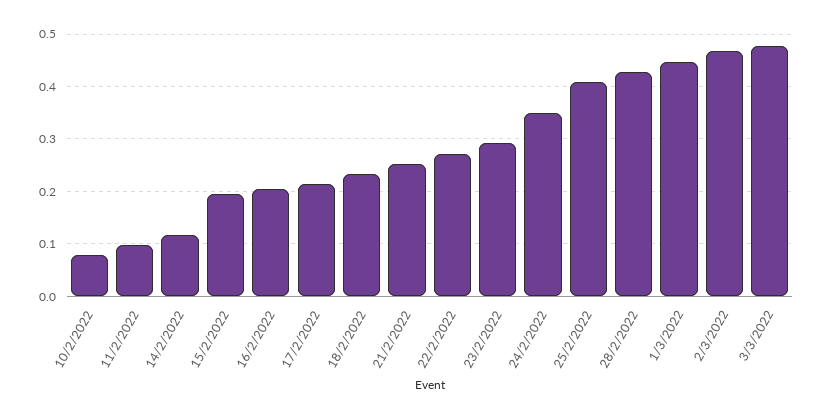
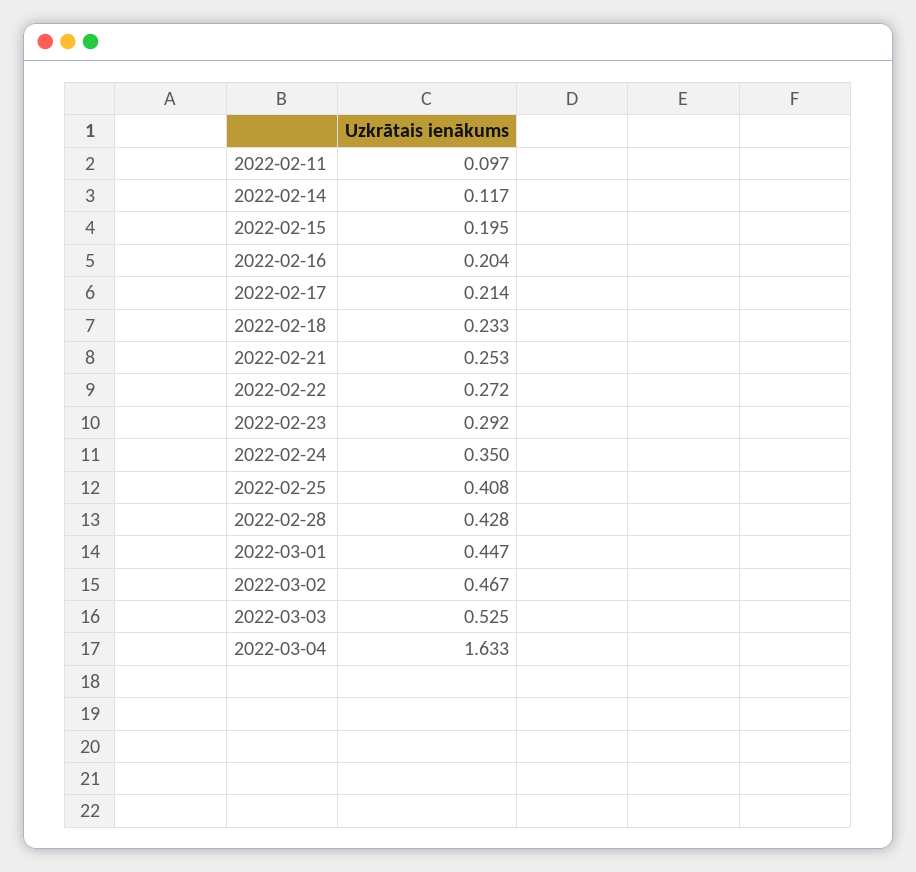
10/2/2022: 0.08 -> none
3/3/2022: 0.48 -> 0.525
2022-03-04: none -> 1.633

